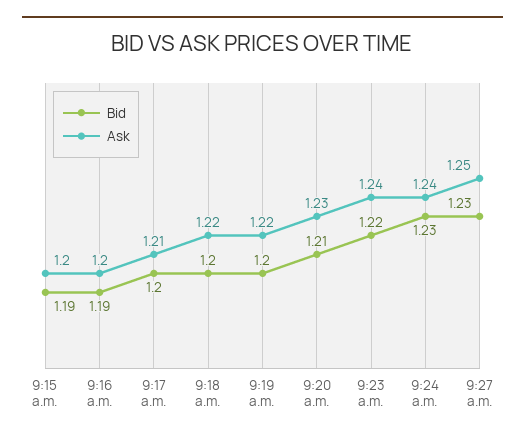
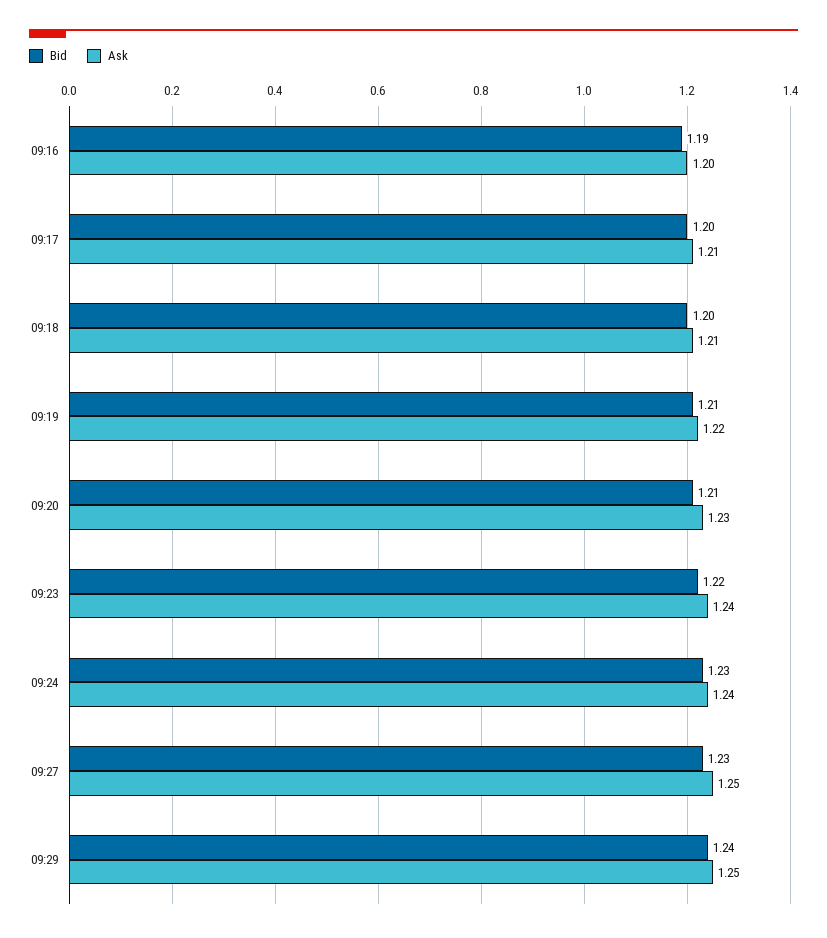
Bid, 9:15 a.m.: 1.19 -> none
Ask, 9:15 a.m.: 1.2 -> none
Ask, 9:18 a.m.: 1.22 -> 1.21
Bid, 9:19 a.m.: 1.2 -> 1.21
Bid, 09:29: none -> 1.24
Ask, 09:29: none -> 1.25

